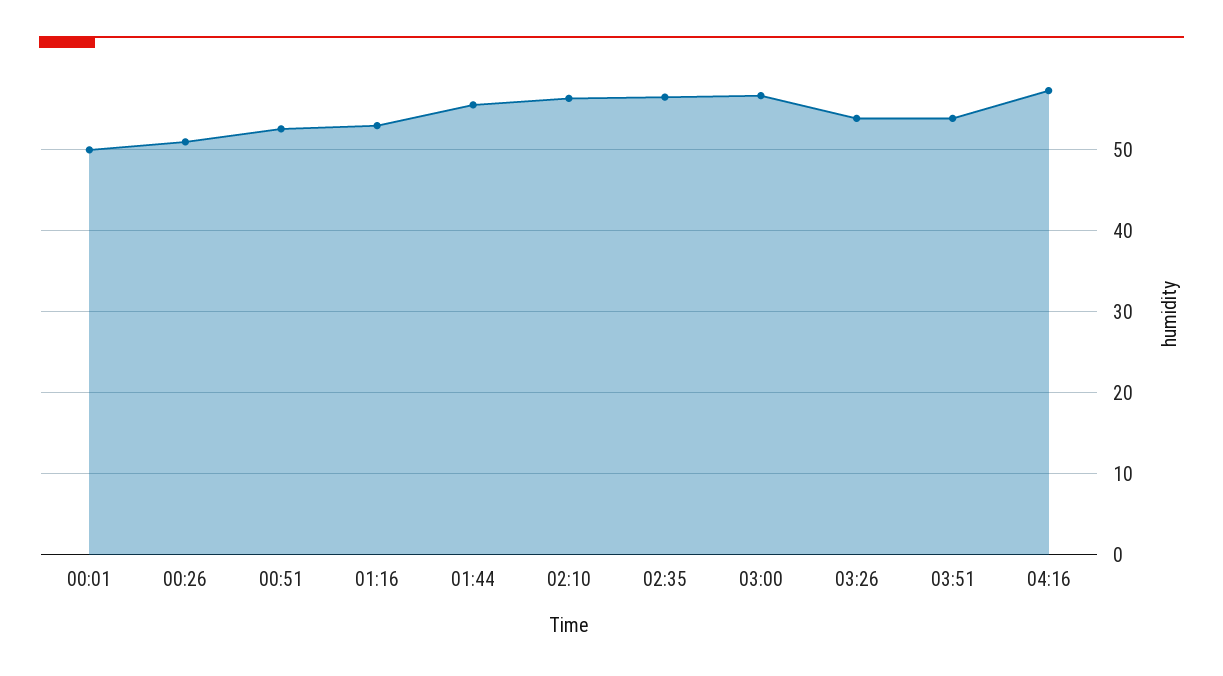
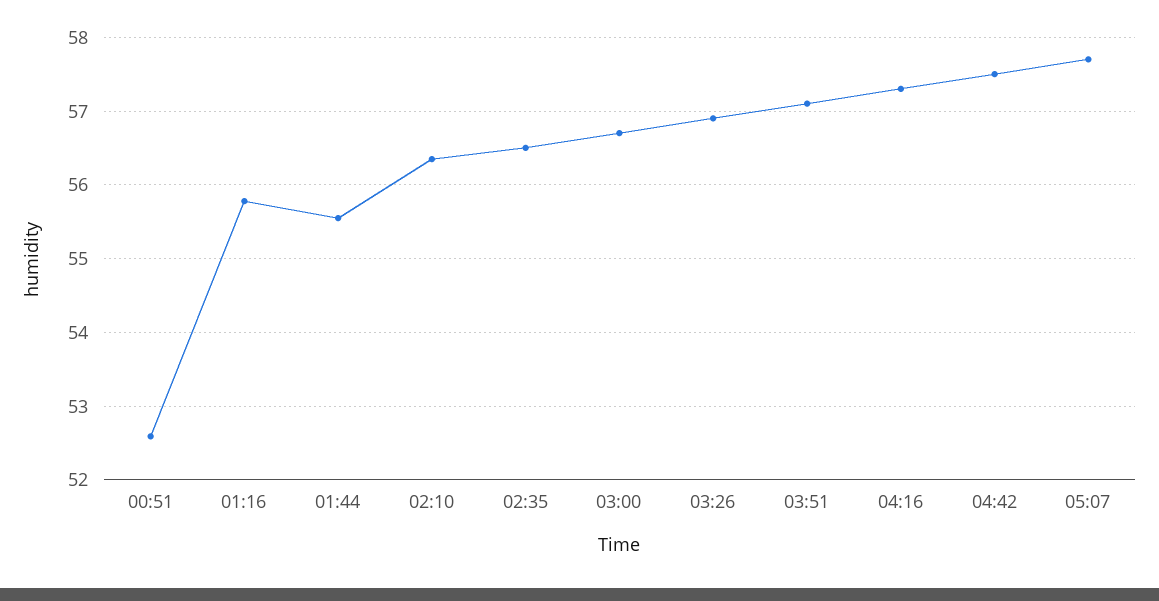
00:01: 50 -> none
00:26: 51 -> none
01:16: 53 -> 55.8
03:26: 54 -> 56.9
03:51: 54 -> 57.1
04:42: none -> 57.5
05:07: none -> 57.7

